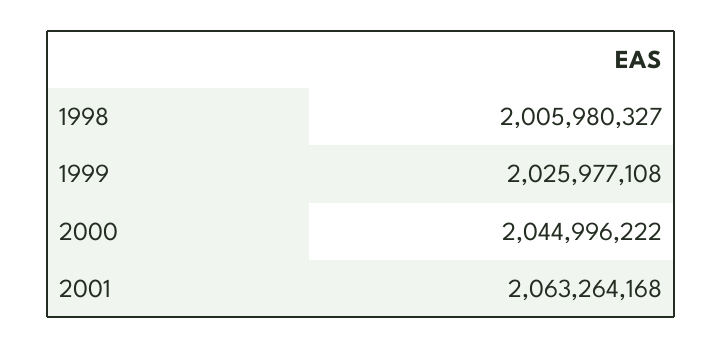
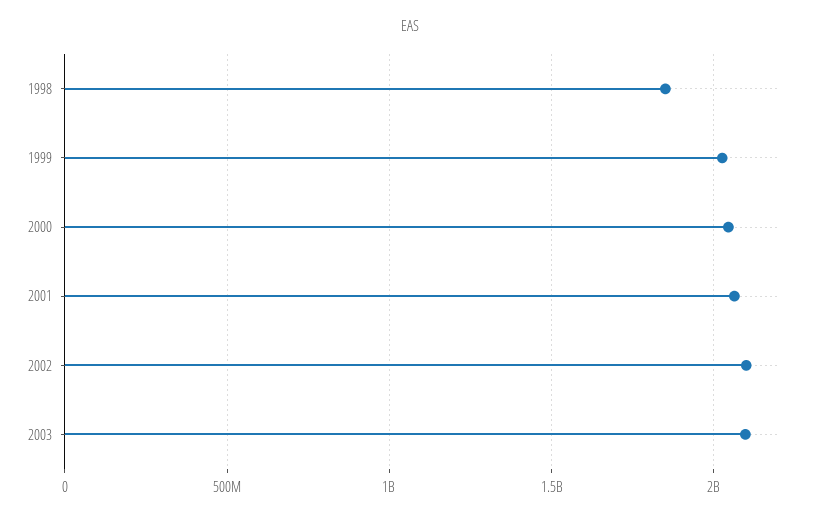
1998: 2005980327 -> 1850000000
2002: none -> 2100000000
2003: none -> 2100000000

